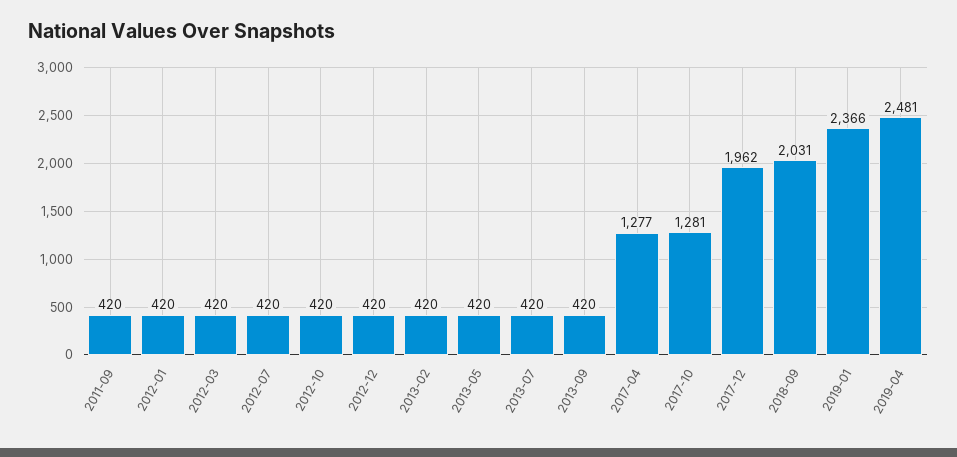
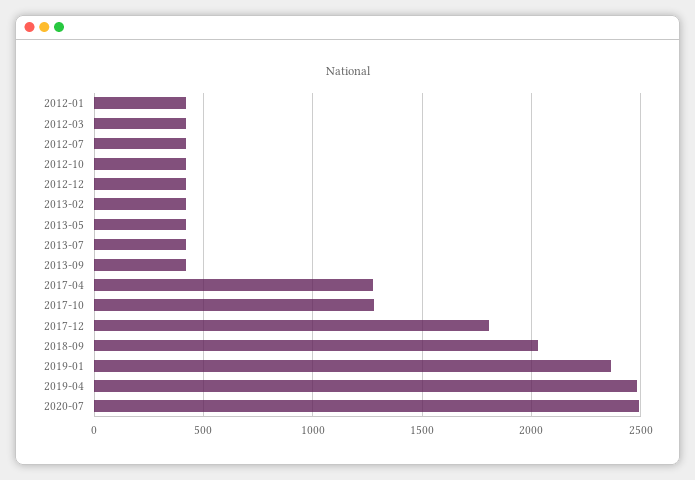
2011-09: 420 -> none
2017-12: 1962 -> 1800
2020-07: none -> 2500

